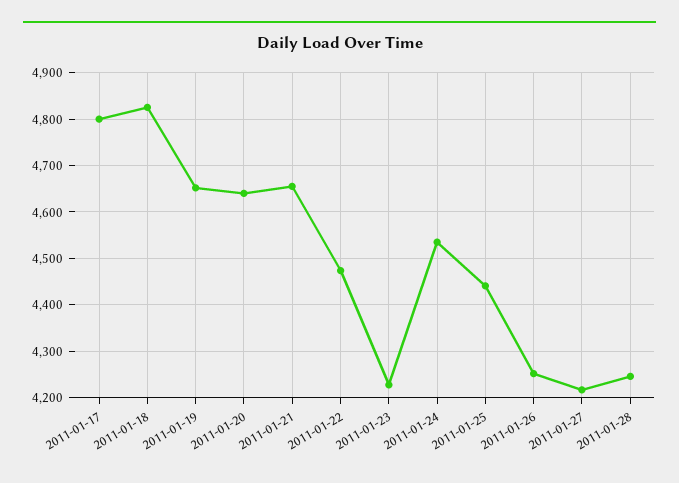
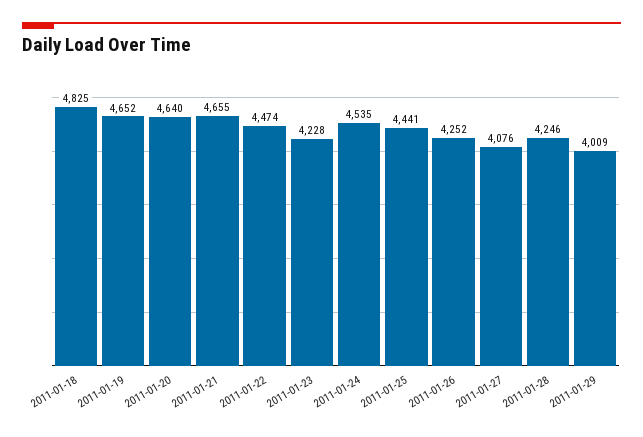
2011-01-17: 4800 -> none
2011-01-27: 4220 -> 4076
2011-01-29: none -> 4009

